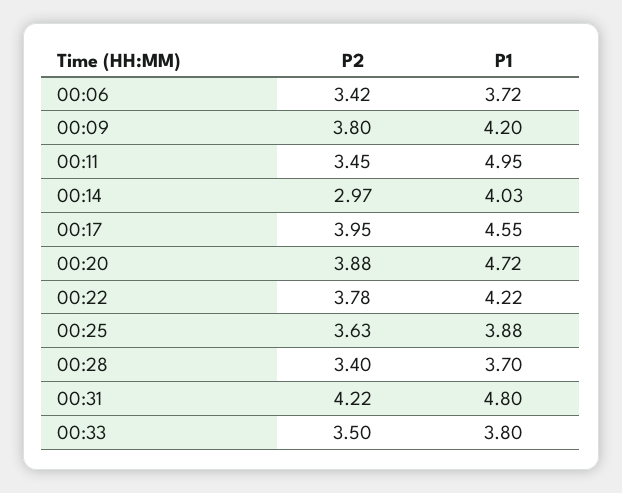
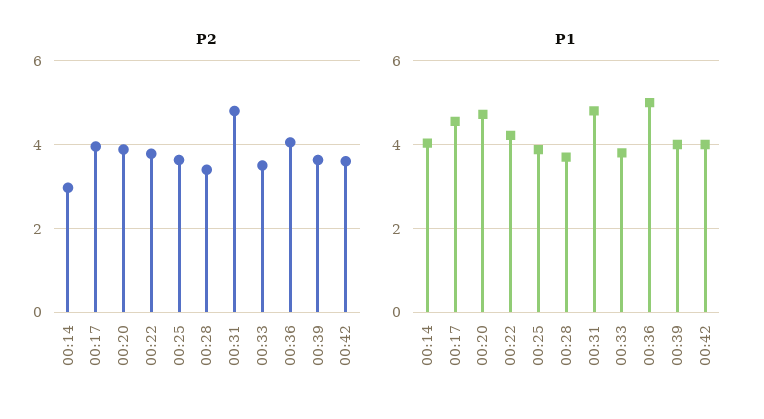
P2, 00:06: 3.42 -> none
P1, 00:06: 3.72 -> none
P2, 00:09: 3.8 -> none
P1, 00:09: 4.2 -> none
P2, 00:11: 3.45 -> none
P1, 00:11: 4.95 -> none
P2, 00:31: 4.22 -> 4.8
P2, 00:36: none -> 4
P2, 00:39: none -> 3.6
P2, 00:42: none -> 3.6
P1, 00:36: none -> 5
P1, 00:39: none -> 4
P1, 00:42: none -> 4

